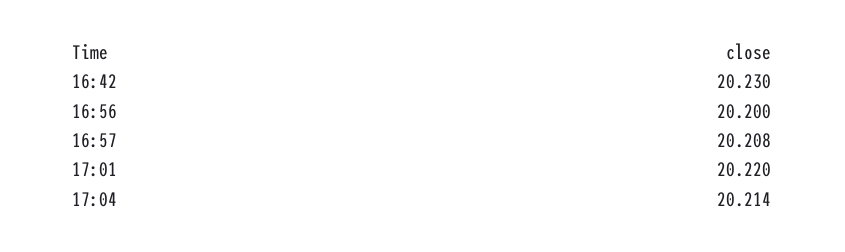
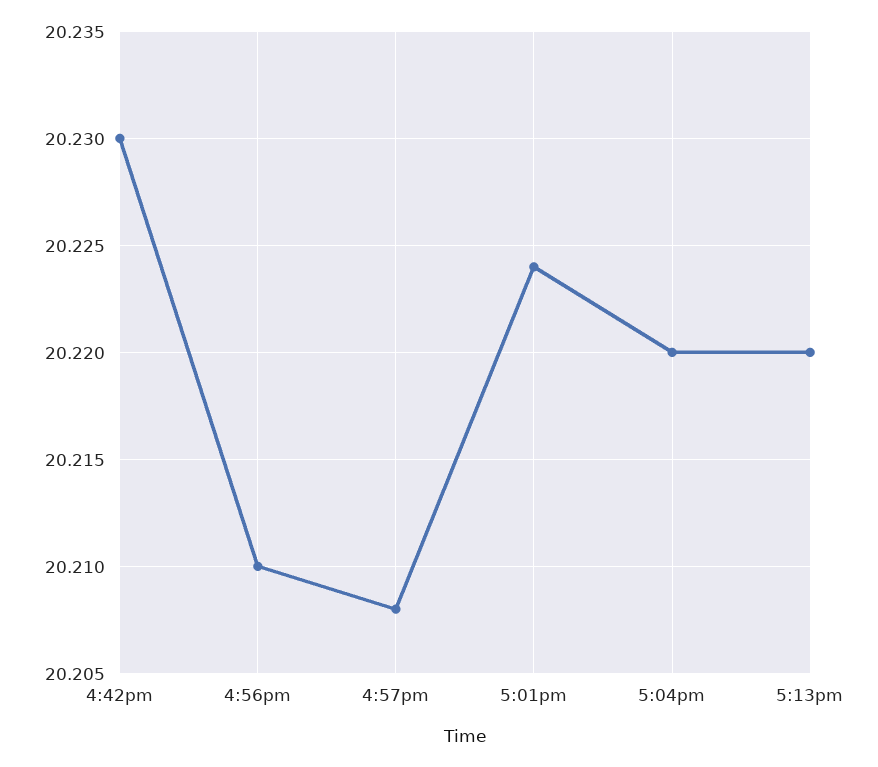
16:56: 20.2 -> 20.21
17:01: 20.22 -> 20.224
17:04: 20.214 -> 20.22
5:13pm: none -> 20.22

